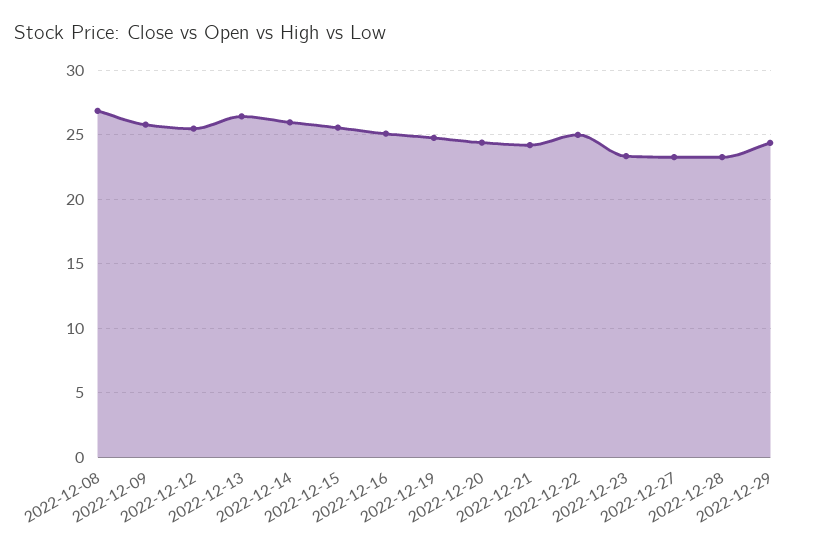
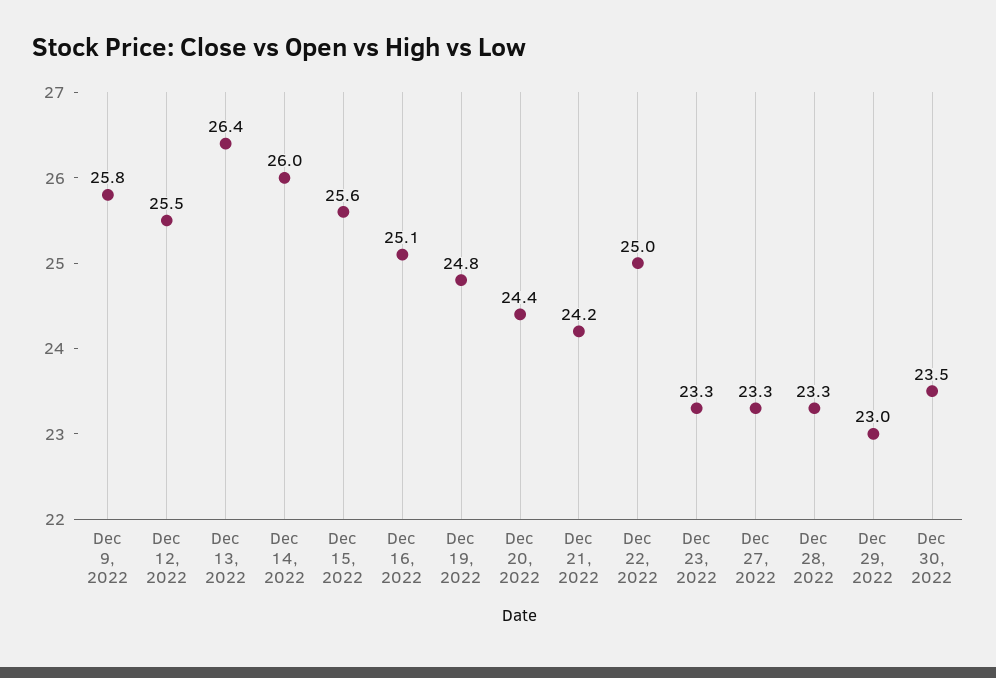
2022-12-08: 27 -> none
2022-12-29: 24.5 -> 23
Dec 30, 2022: none -> 23.5

